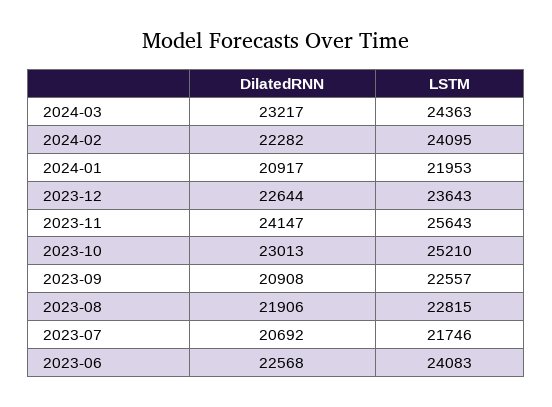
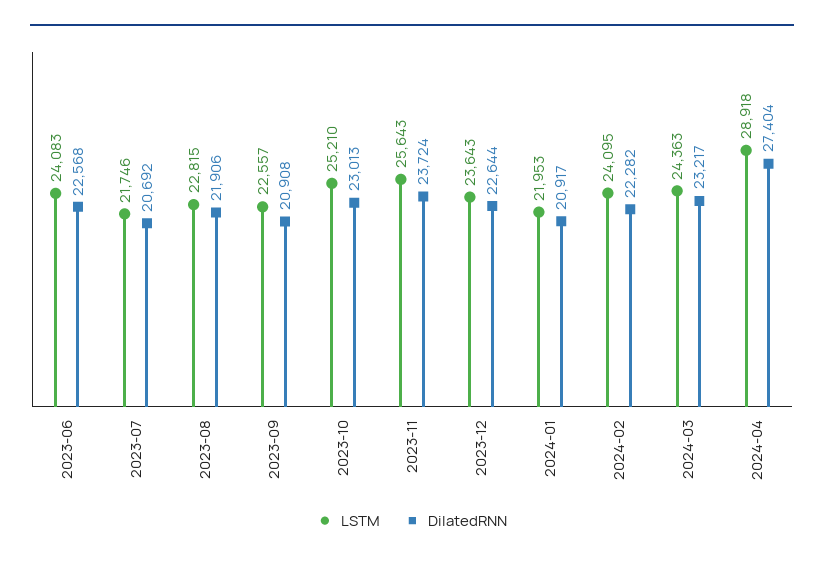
DilatedRNN, 2023-11: 24147 -> 23724
LSTM, 2024-04: none -> 28918
DilatedRNN, 2024-04: none -> 27404

